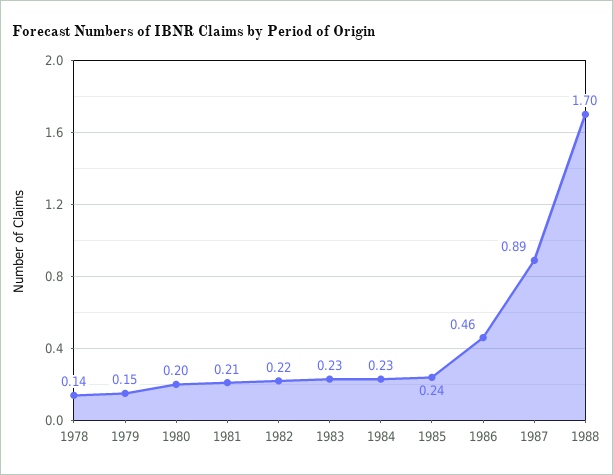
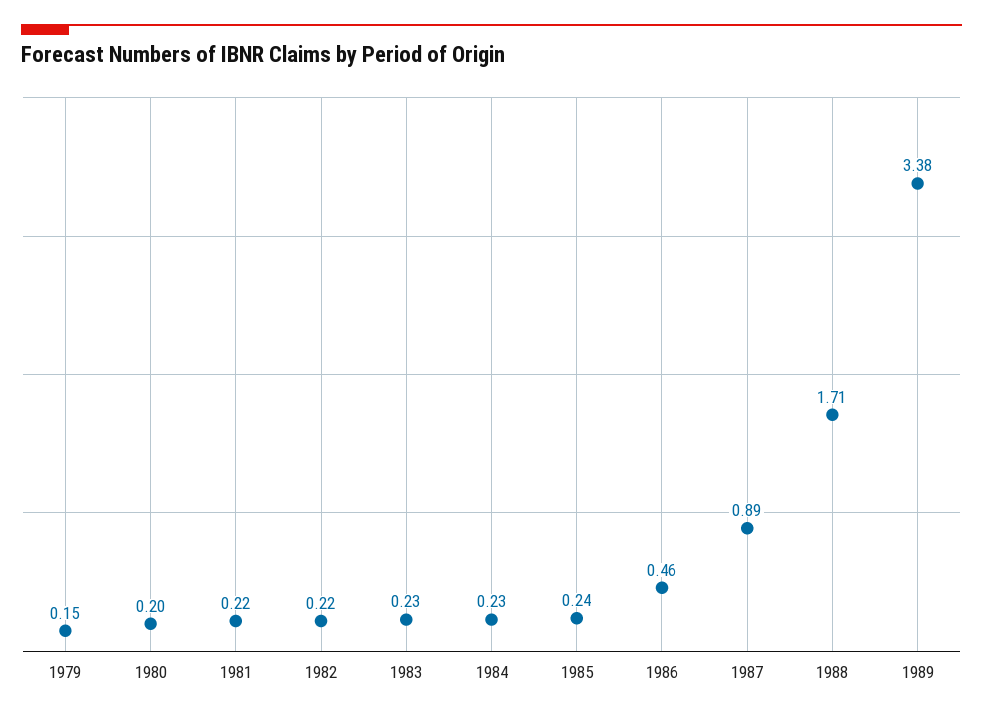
1978: 0.14 -> none
1981: 0.21 -> 0.22
1988: 1.7 -> 1.71
1989: none -> 3.38

